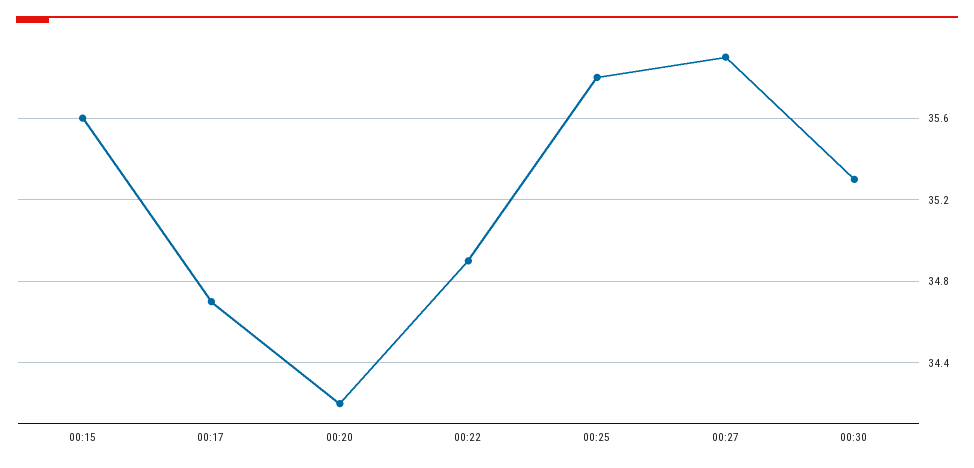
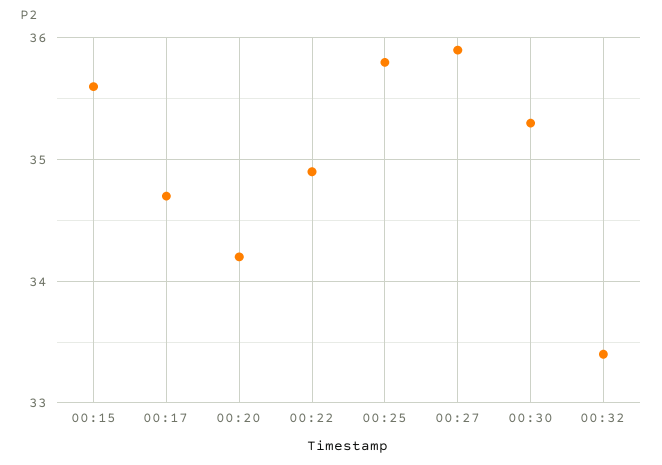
00:32: none -> 33.4

